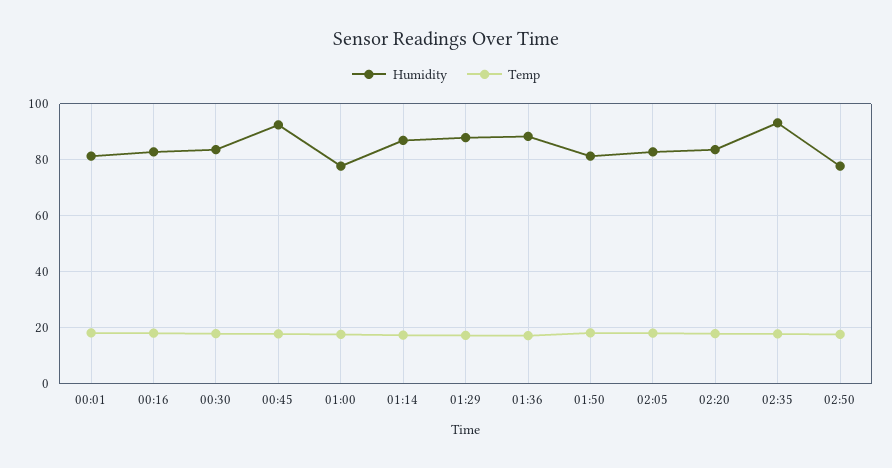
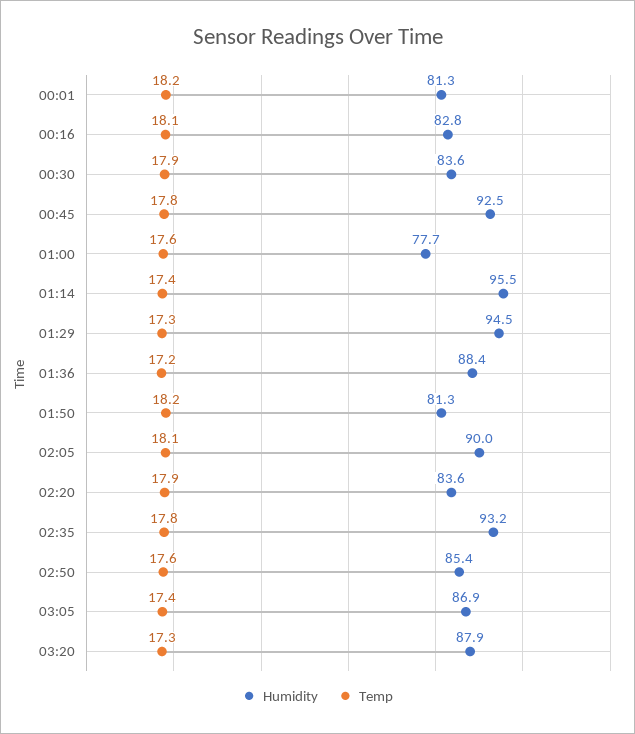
Humidity, 01:14: 87.5 -> 95.5
Humidity, 01:29: 87.5 -> 94.5
Humidity, 02:05: 82.5 -> 90
Humidity, 02:50: 77.5 -> 85.4
Humidity, 03:05: none -> 86.9
Temp, 03:05: none -> 17.4
Humidity, 03:20: none -> 87.9
Temp, 03:20: none -> 17.3

